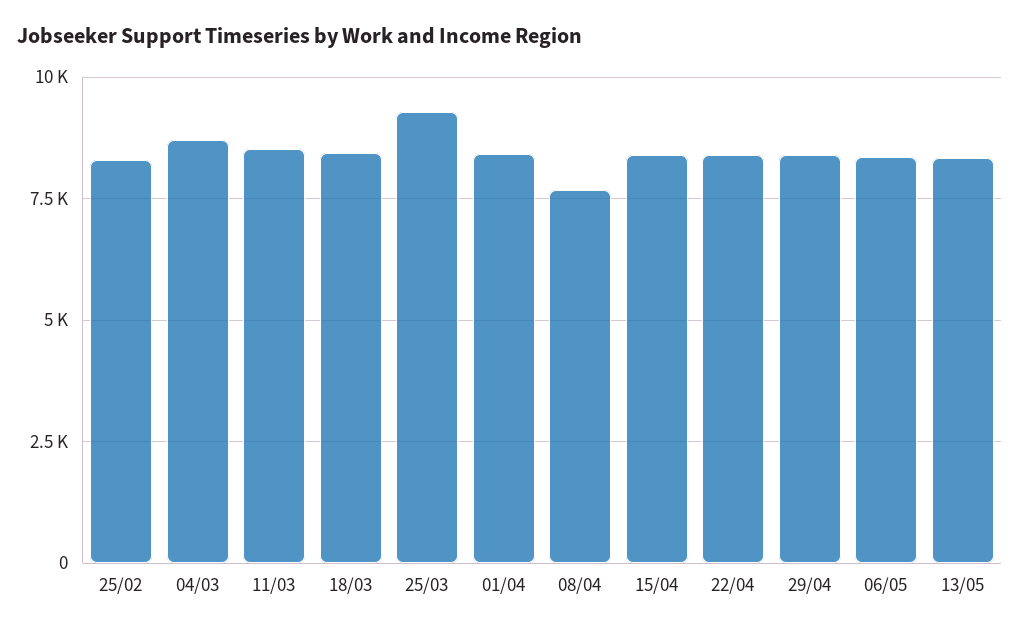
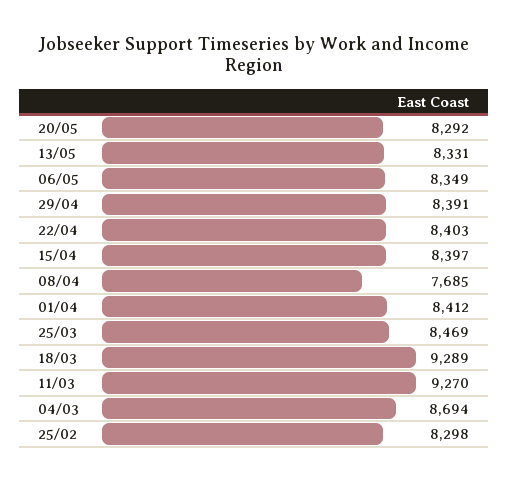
11/03: 8500 -> 9270
18/03: 8500 -> 9289
25/03: 9250 -> 8469
20/05: none -> 8292

